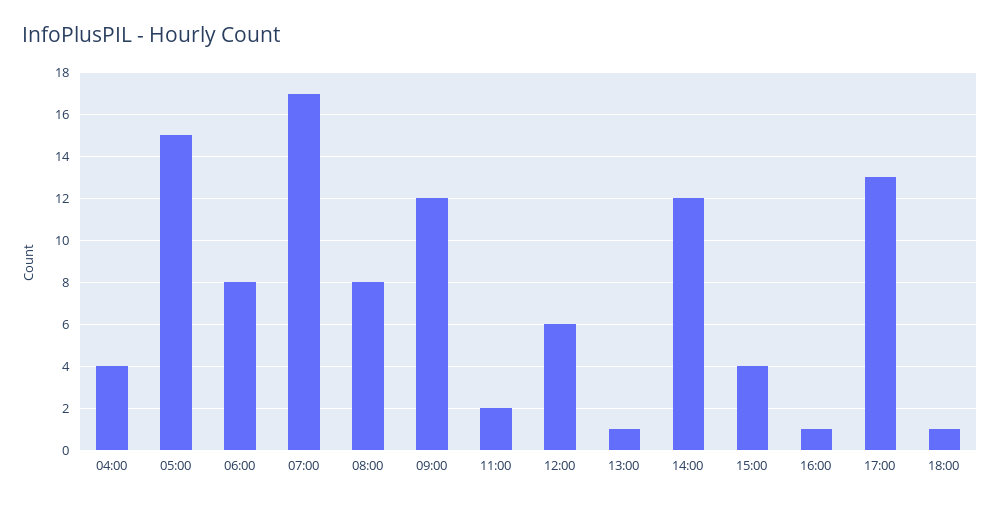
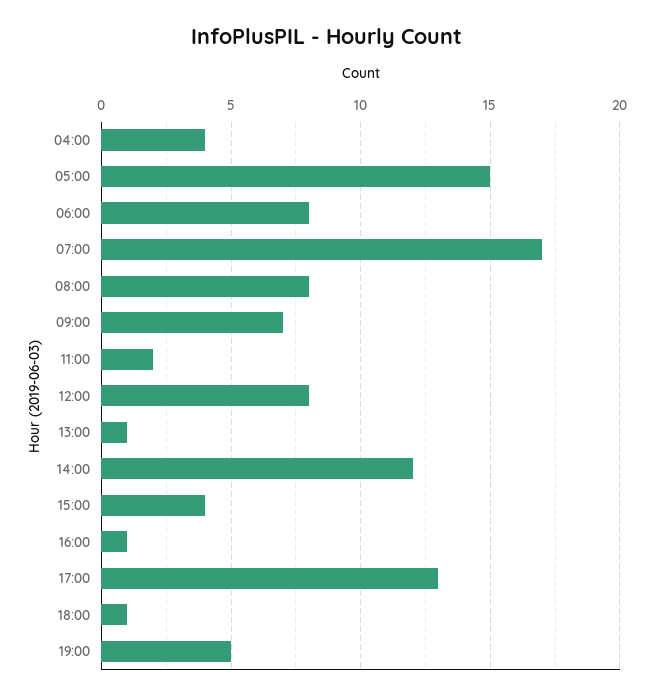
09:00: 12 -> 7
12:00: 6 -> 8
19:00: none -> 5

